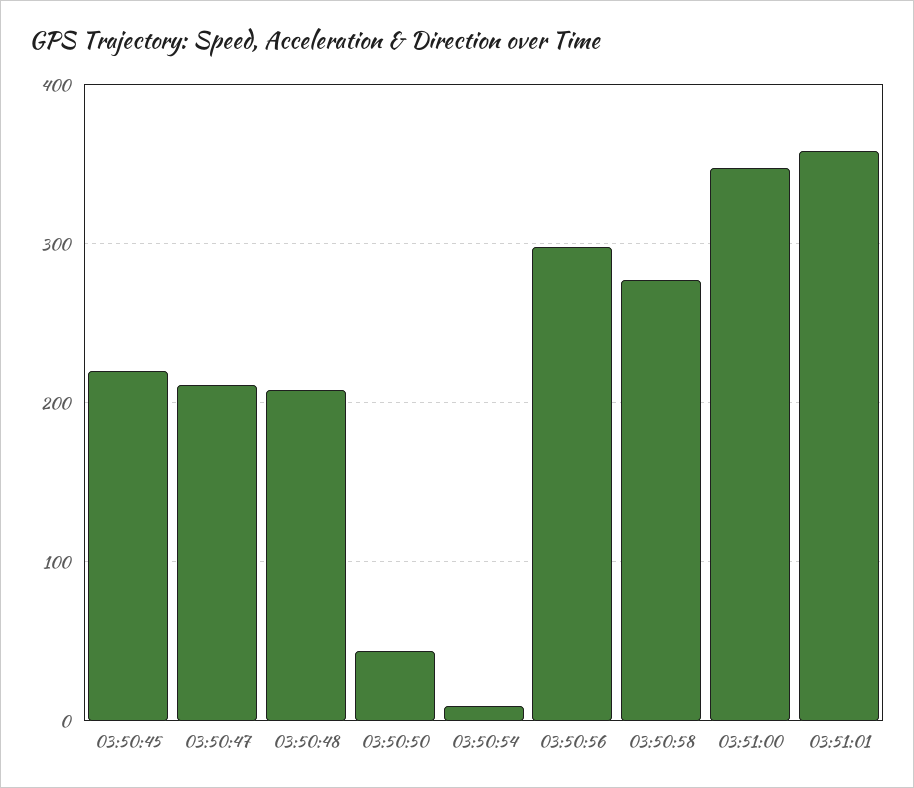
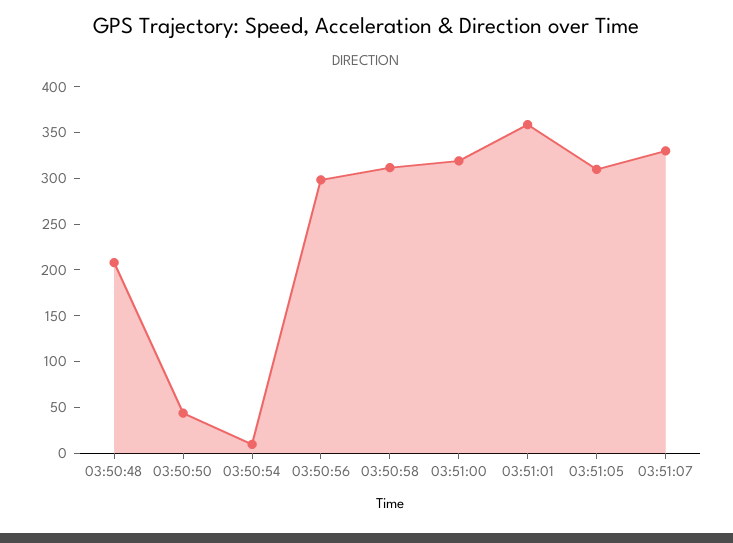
03:50:45: 220 -> none
03:50:47: 210 -> none
03:50:58: 280 -> 310
03:51:00: 350 -> 320
03:51:05: none -> 310
03:51:07: none -> 330

